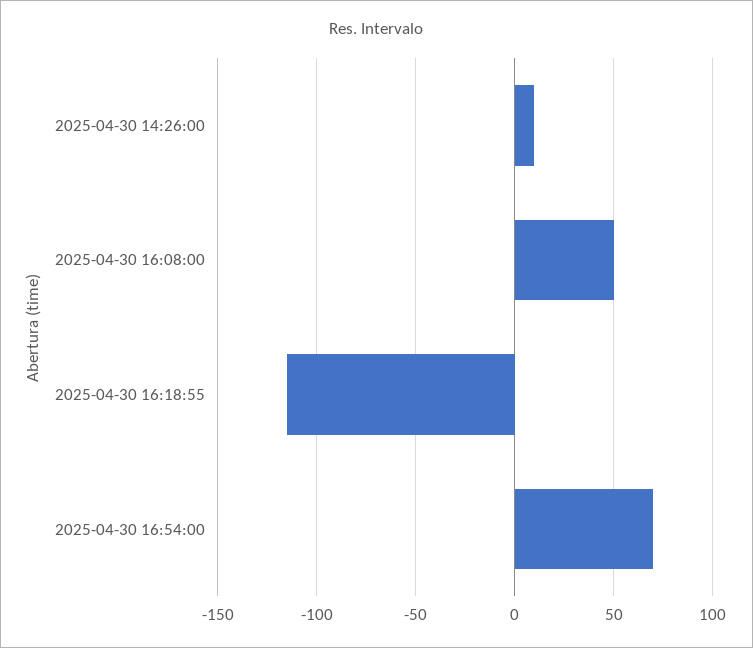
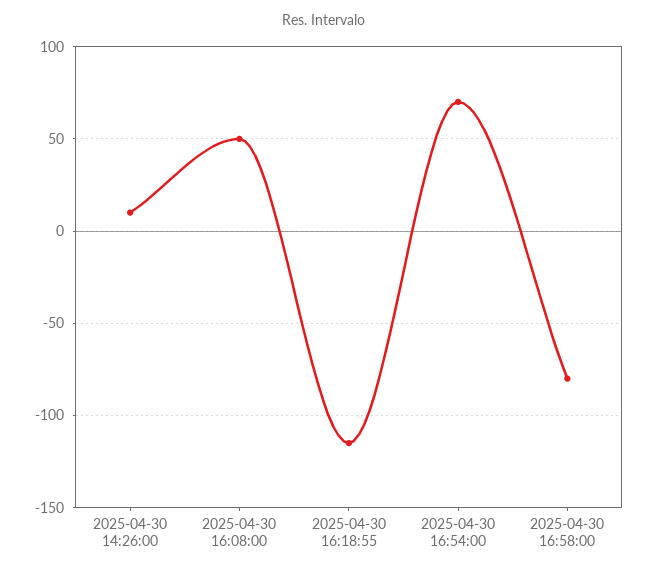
2025-04-30 16:58:00: none -> -80

